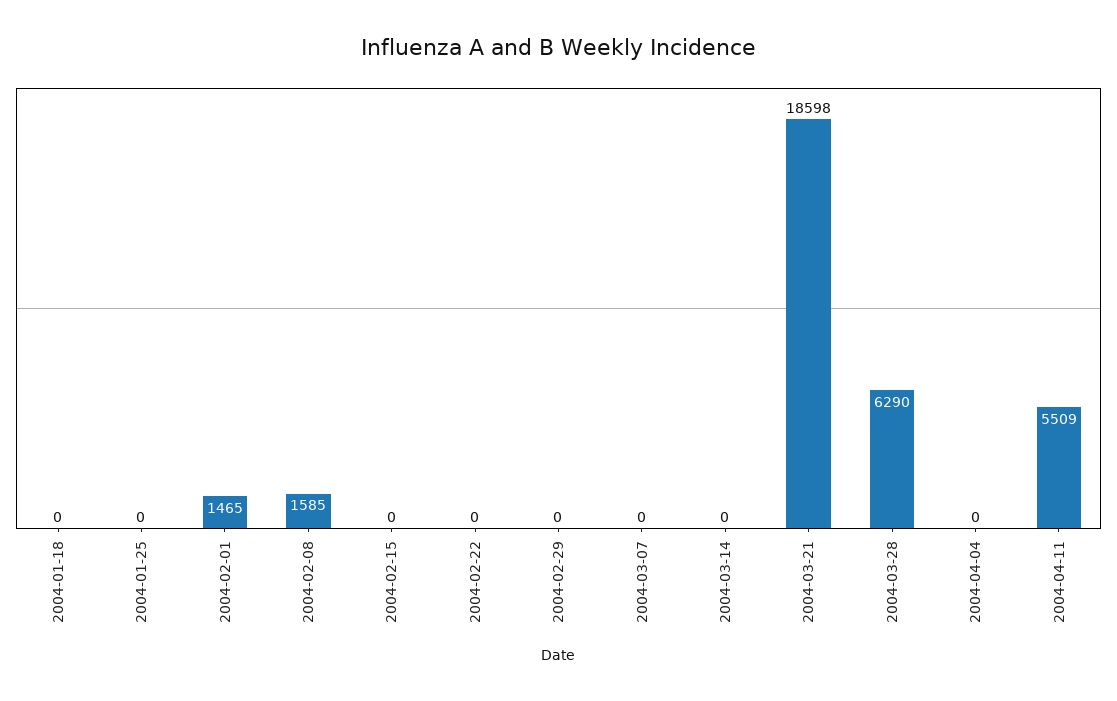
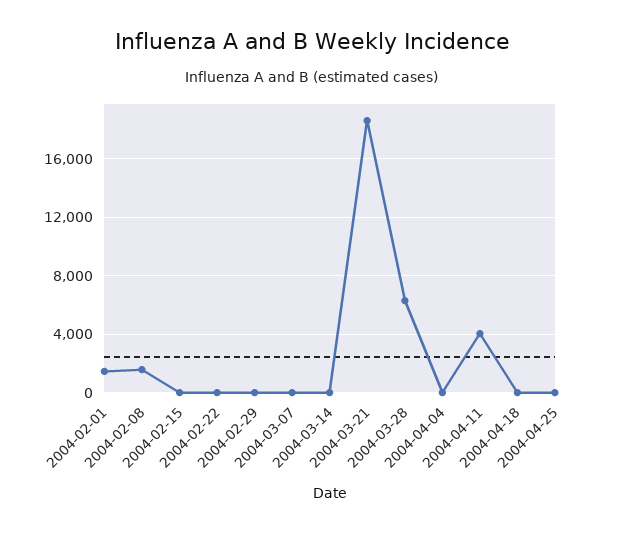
2004-01-18: 0 -> none
2004-01-25: 0 -> none
2004-04-11: 5509 -> 4000
2004-04-18: none -> 0
2004-04-25: none -> 0

